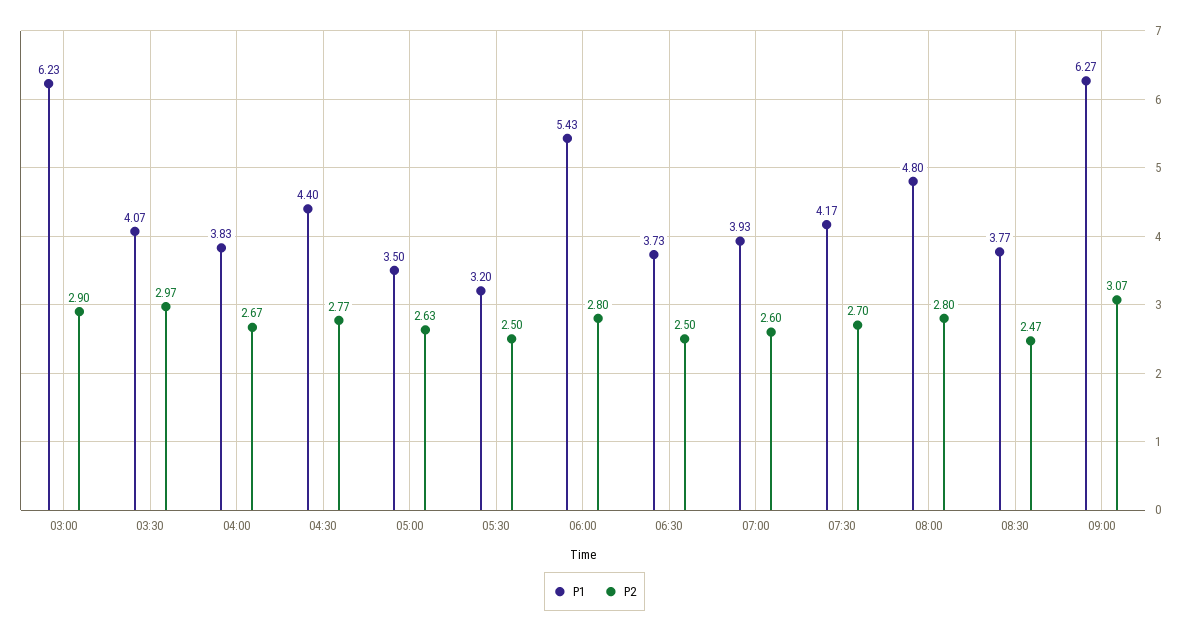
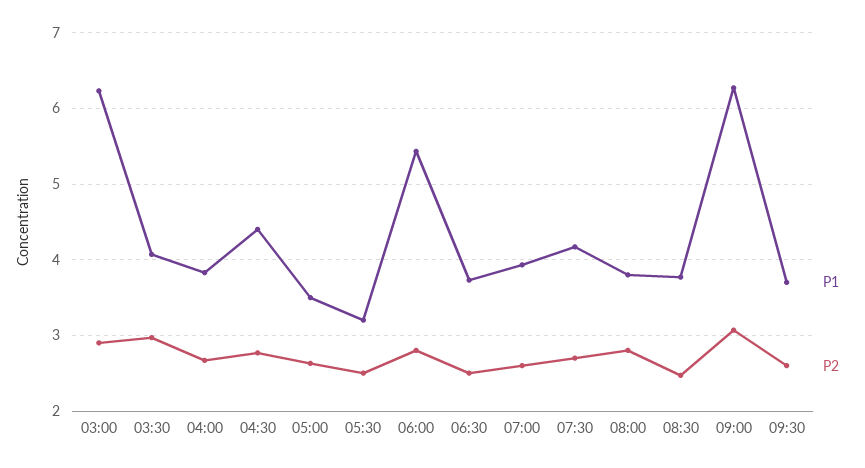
P1, 08:00: 4.8 -> 3.8
P1, 09:30: none -> 3.7
P2, 09:30: none -> 2.6

